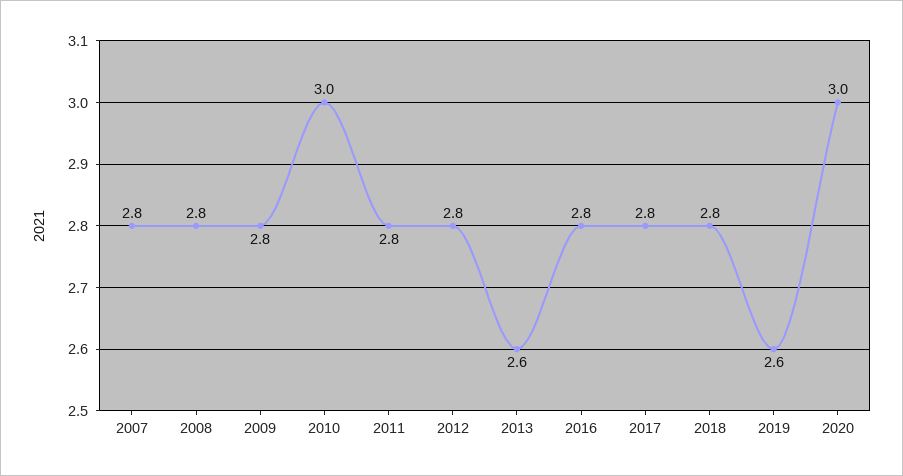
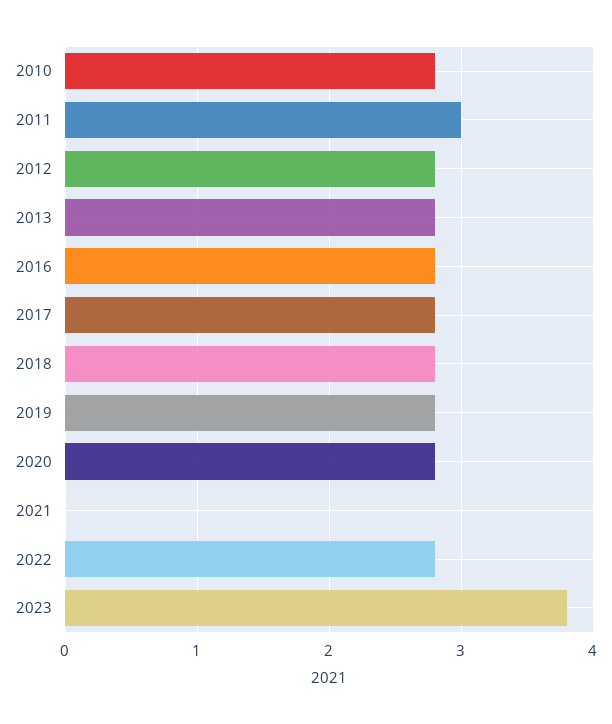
2007: 2.8 -> none
2008: 2.8 -> none
2009: 2.8 -> none
2010: 3 -> 2.8
2011: 2.8 -> 3
2013: 2.6 -> 2.8
2019: 2.6 -> 2.8
2020: 3 -> 2.8
2021: none -> 0
2022: none -> 2.8
2023: none -> 3.8

